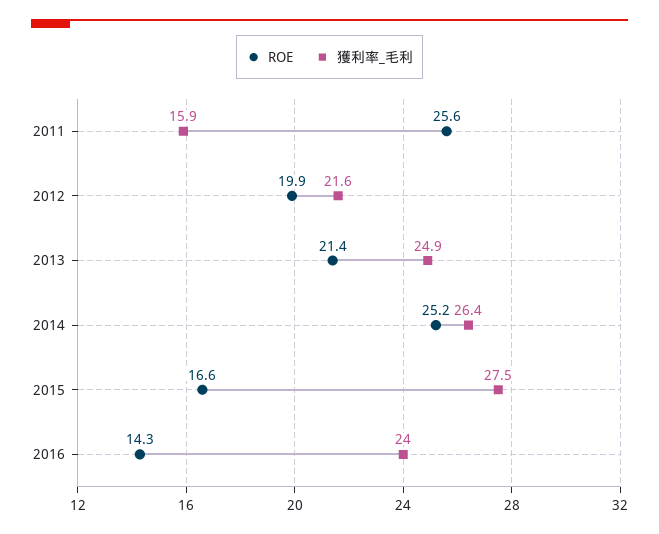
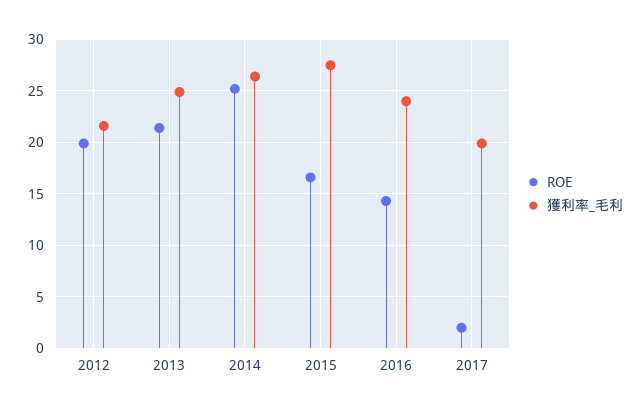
ROE, 2011: 25.6 -> none
獲利率_毛利, 2011: 15.9 -> none
ROE, 2017: none -> 2
獲利率_毛利, 2017: none -> 20

